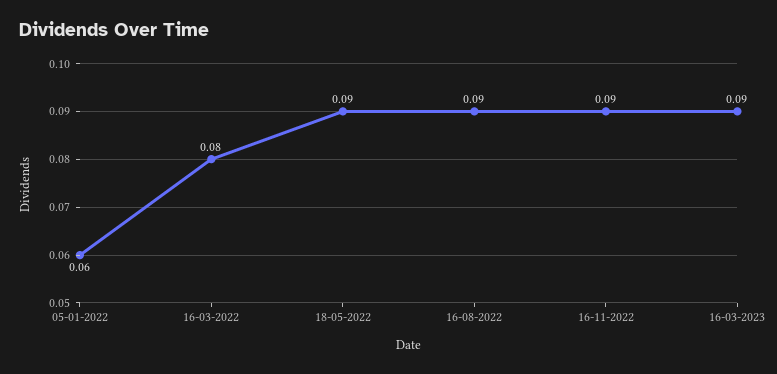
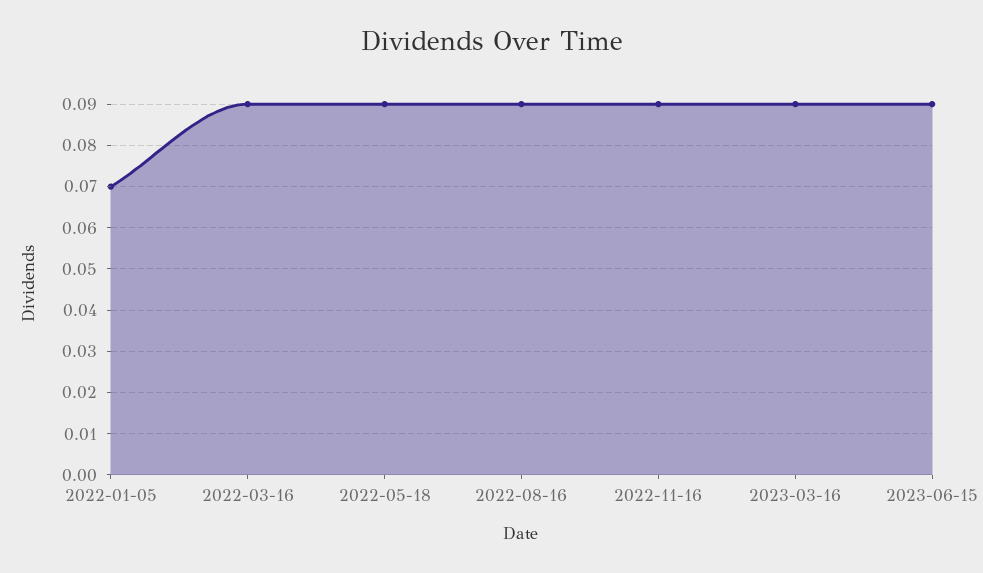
05-01-2022: 0.06 -> 0.07
16-03-2022: 0.08 -> 0.09
2023-06-15: none -> 0.09

